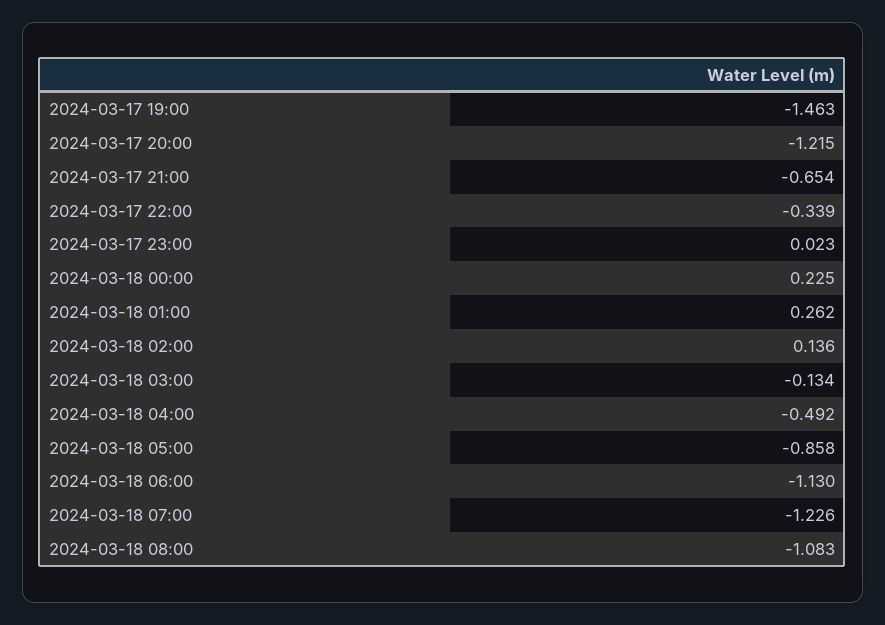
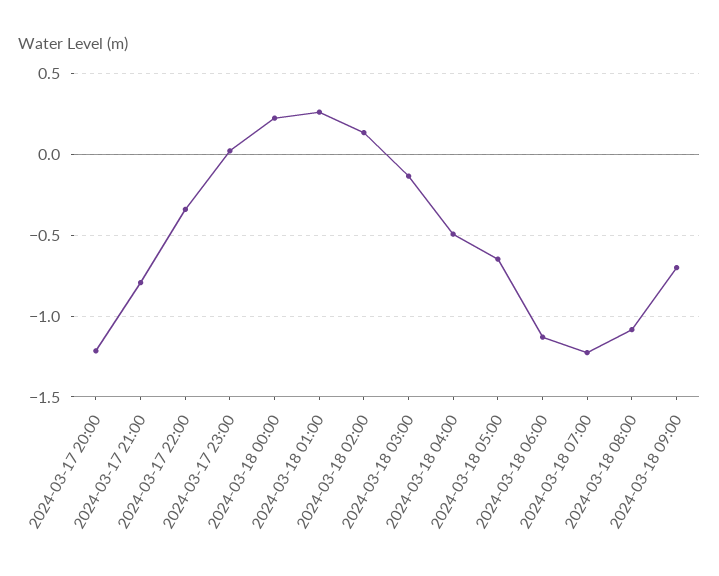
2024-03-17 19:00: -1.463 -> none
2024-03-17 21:00: -0.654 -> -0.8
2024-03-18 05:00: -0.858 -> -0.65
2024-03-18 09:00: none -> -0.7

